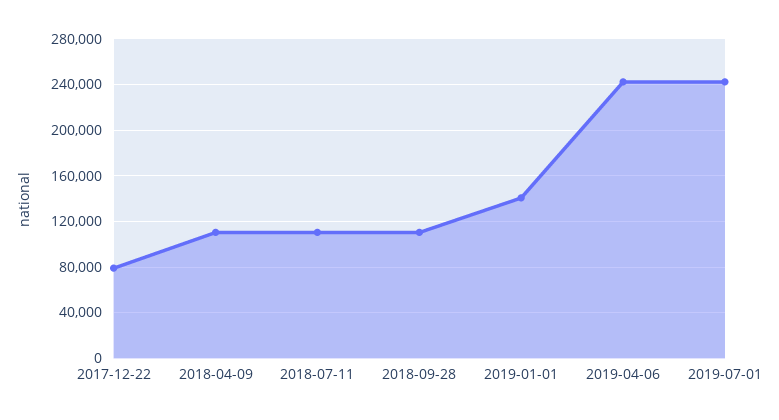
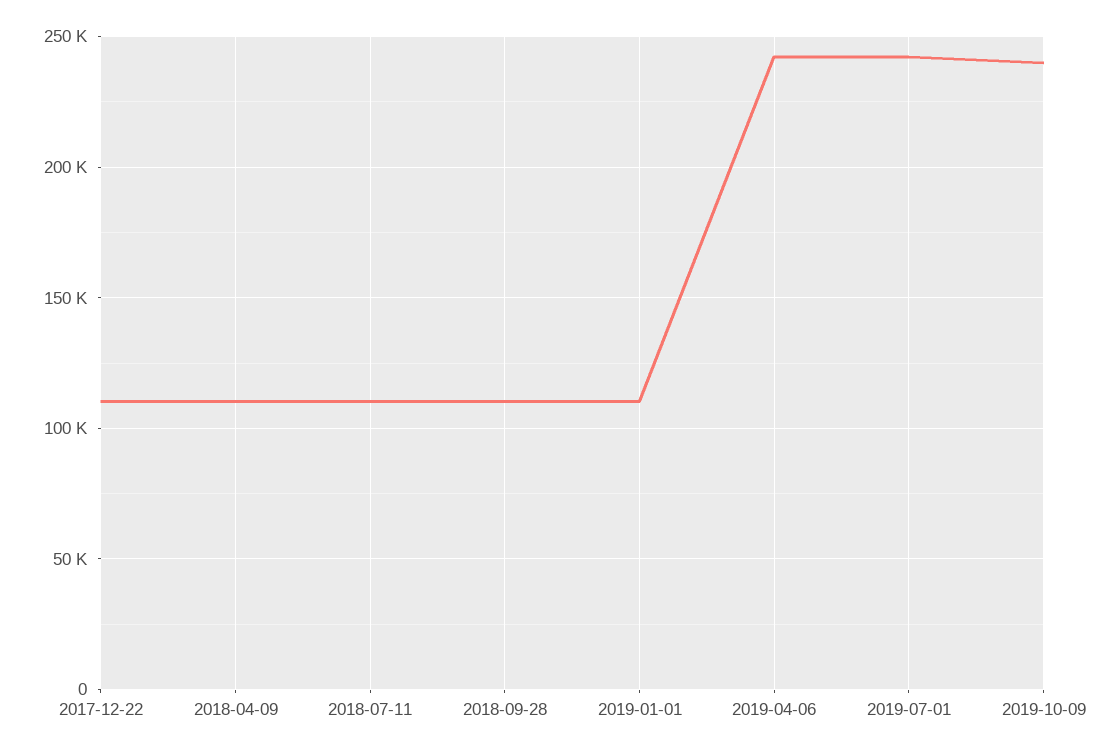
2017-12-22: 80000 -> 110000
2019-01-01: 140000 -> 110000
2019-10-09: none -> 240000

